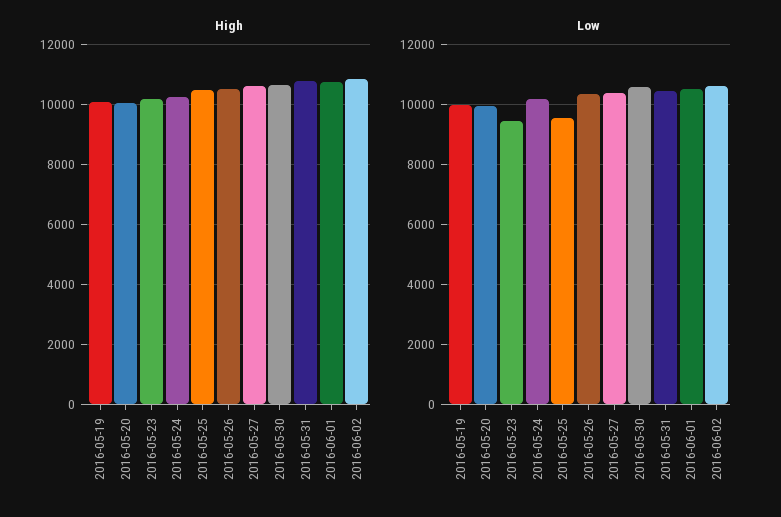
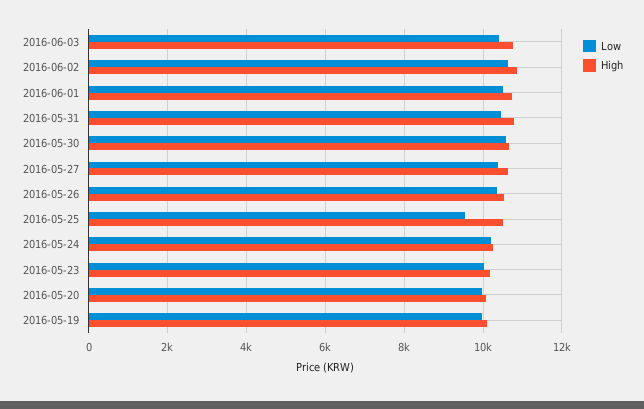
Low, 2016-05-23: 9500 -> 10000
Low, 2016-06-03: none -> 10400
High, 2016-06-03: none -> 10800

